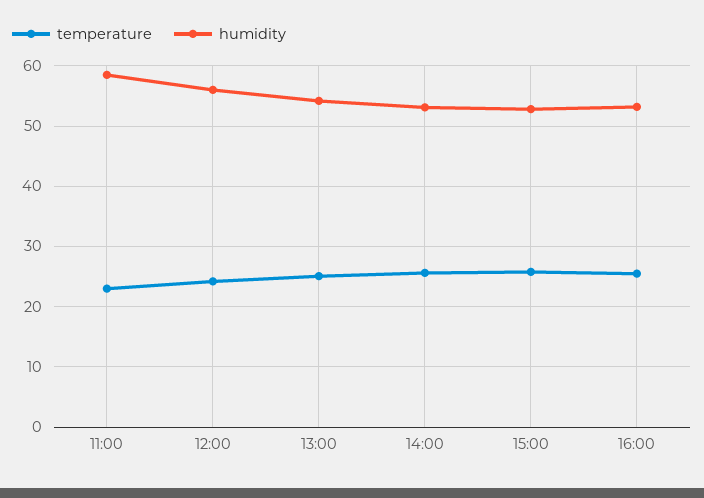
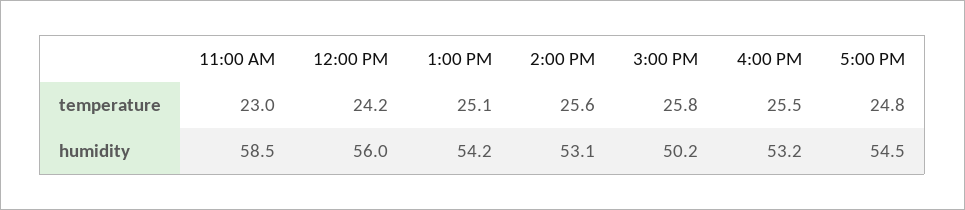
humidity, 15:00: 53 -> 50.2
temperature, 5:00 PM: none -> 24.8
humidity, 5:00 PM: none -> 54.5

